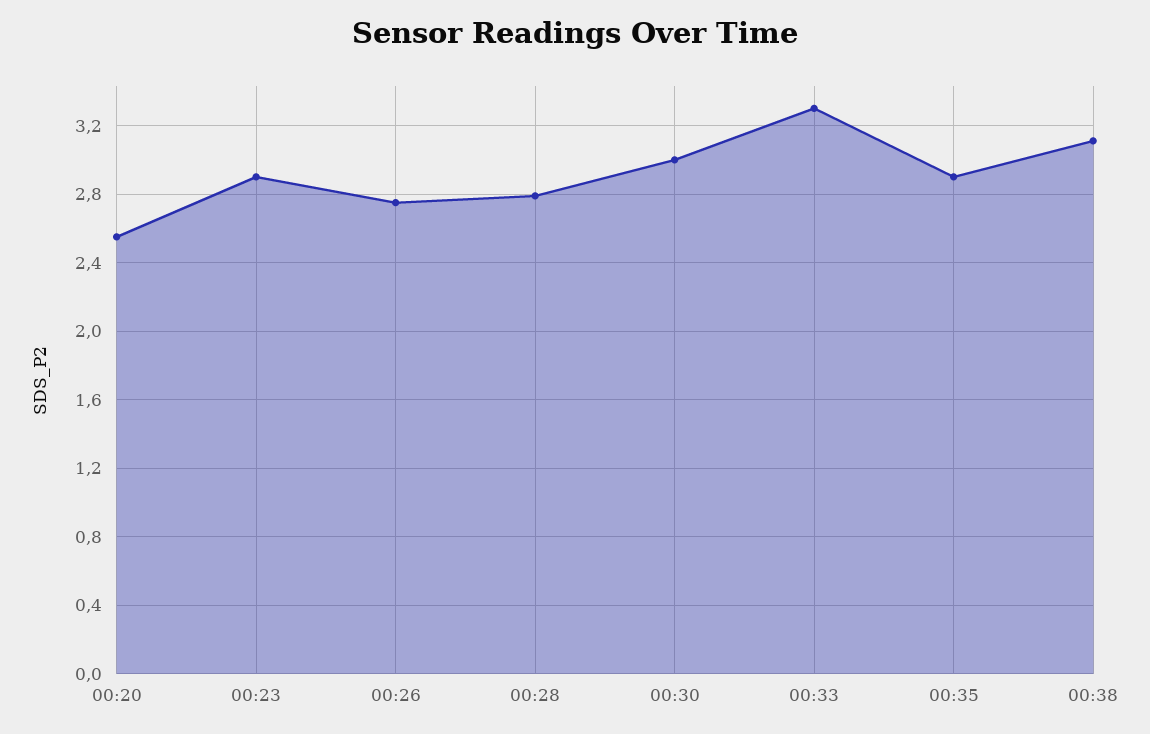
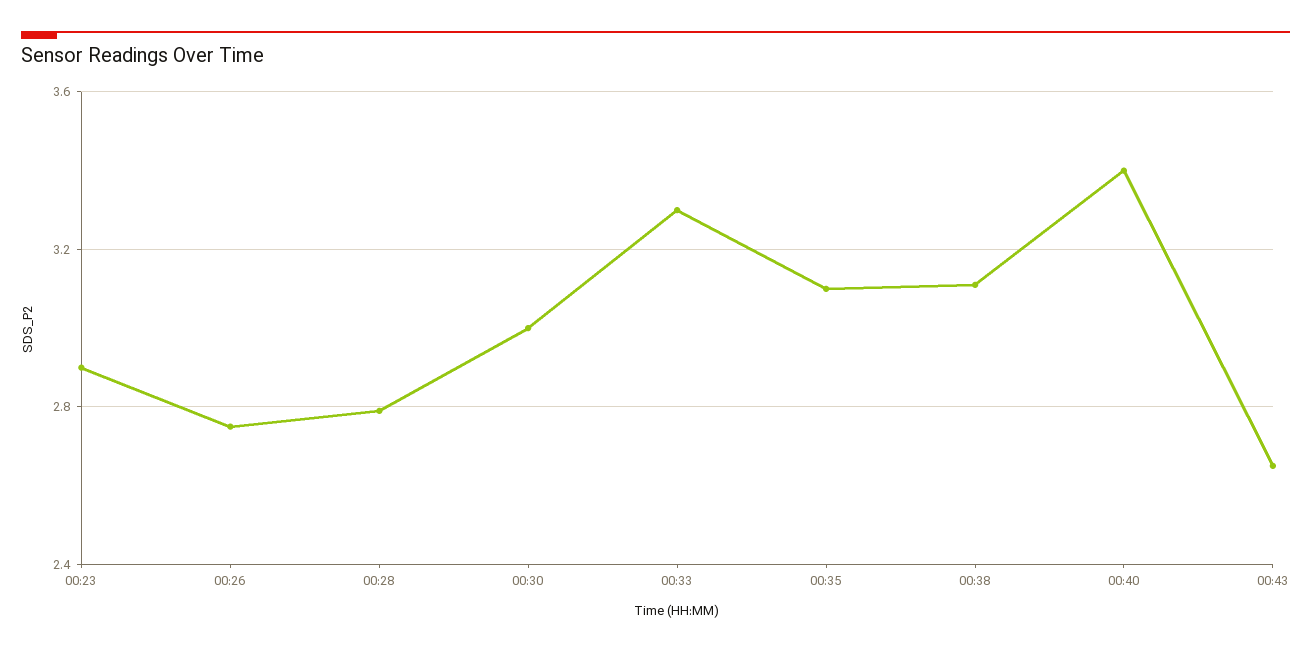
00:20: 2.55 -> none
00:35: 2.9 -> 3.1
00:40: none -> 3.4
00:43: none -> 2.65

